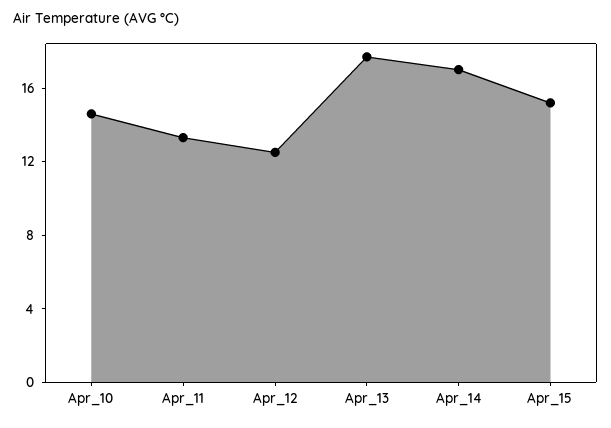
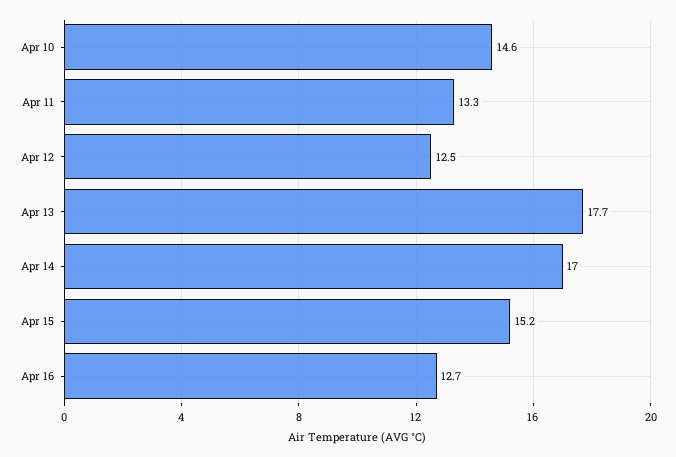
Apr 16: none -> 12.7

